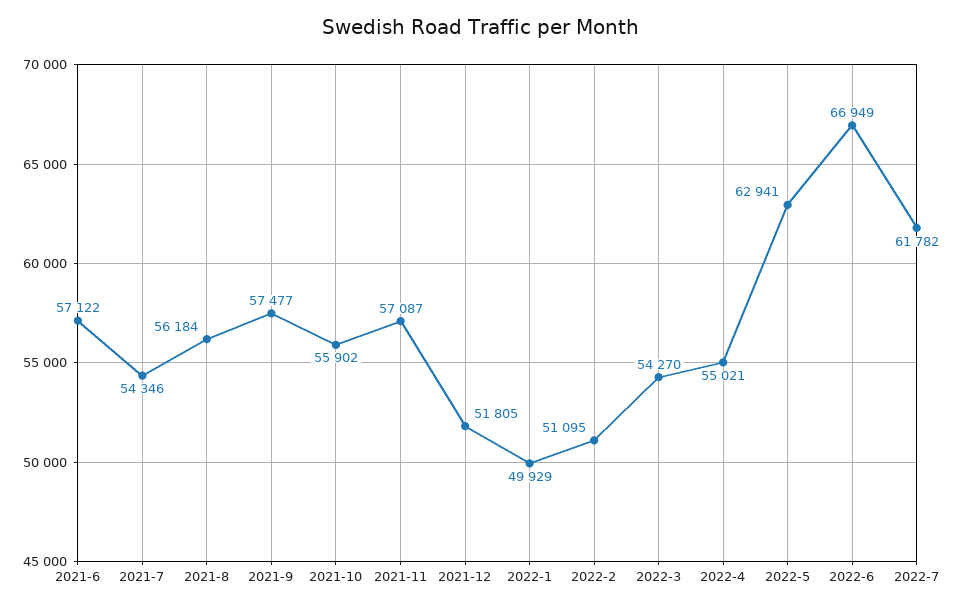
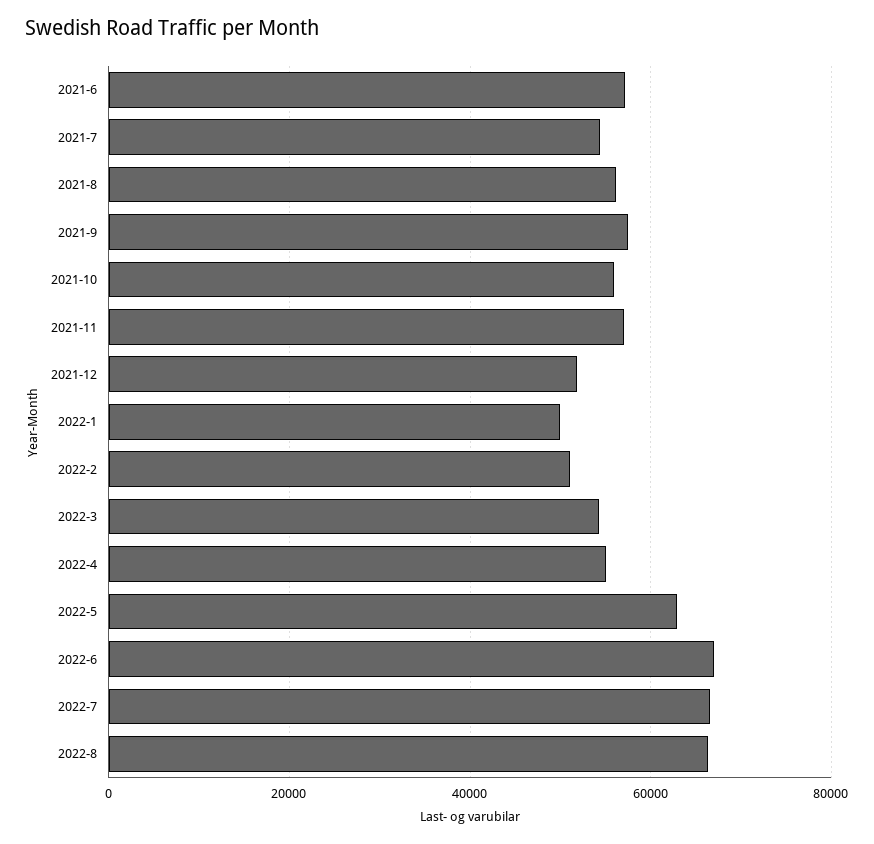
2022-7: 61782 -> 66000
2022-8: none -> 66000

